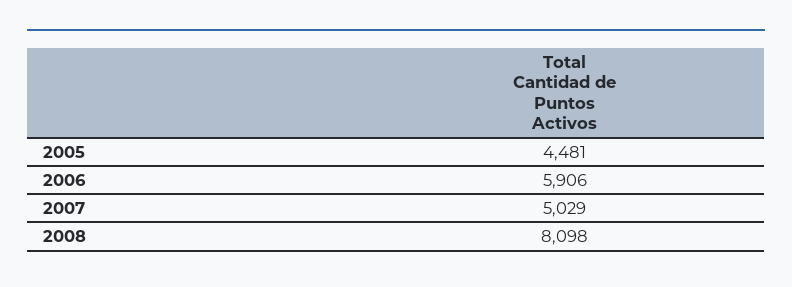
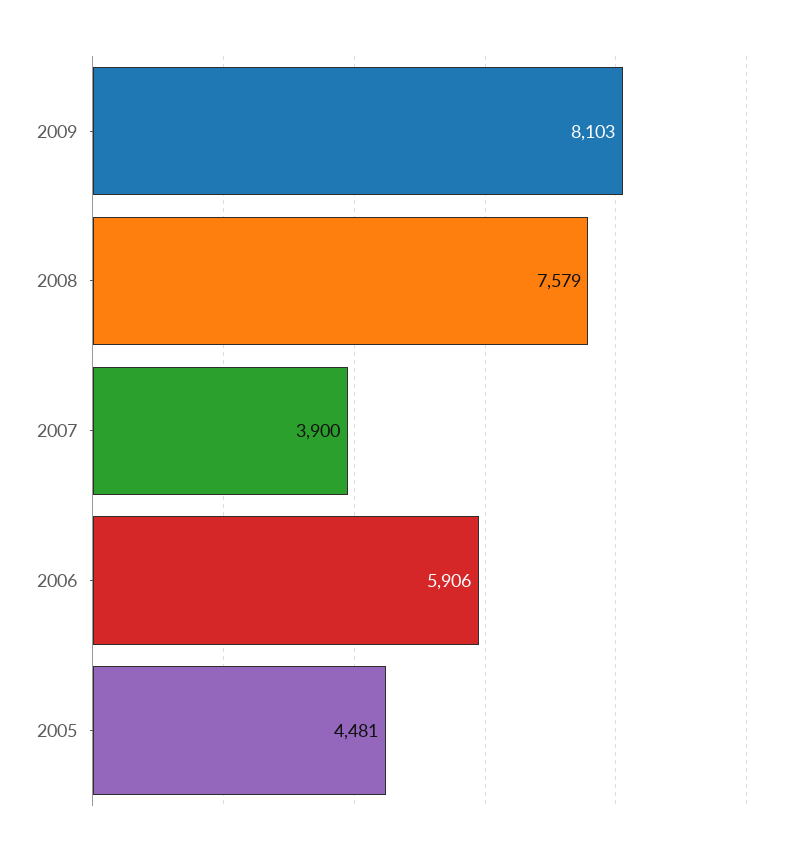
2007: 5029 -> 3900
2008: 8098 -> 7579
2009: none -> 8103

